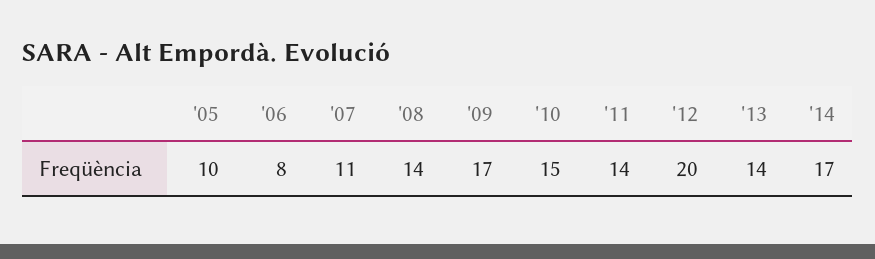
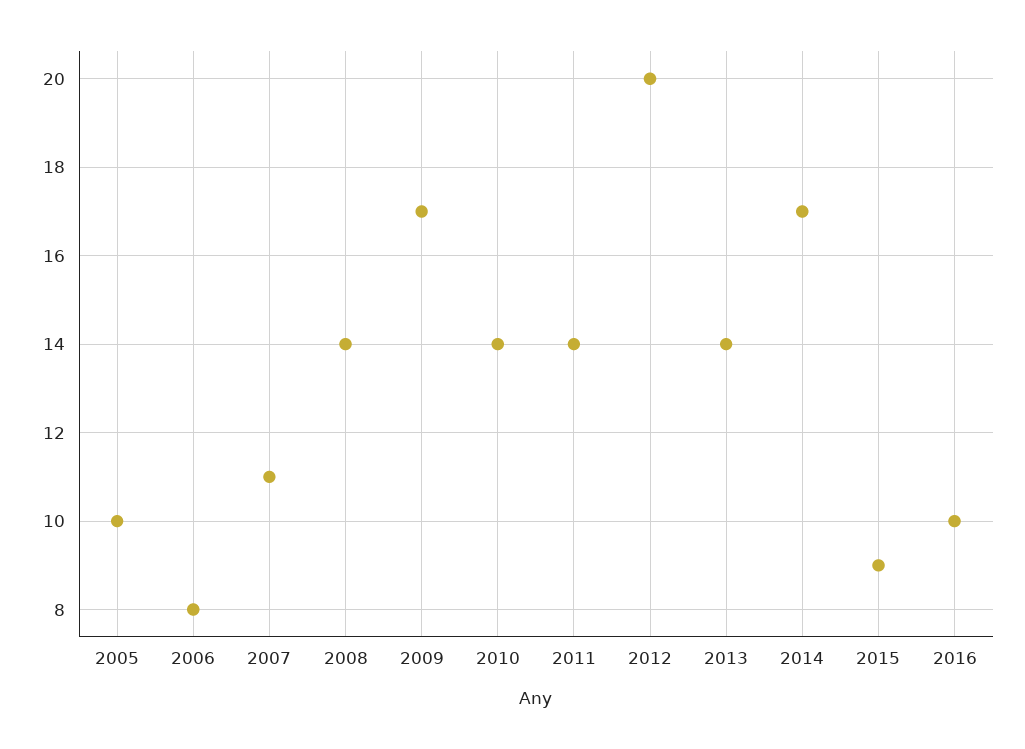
'10: 15 -> 14
2015: none -> 9
2016: none -> 10

